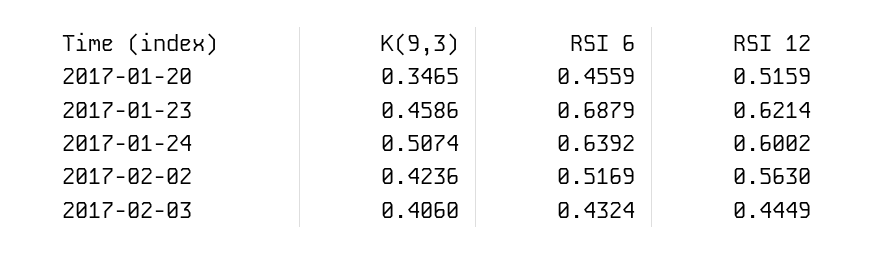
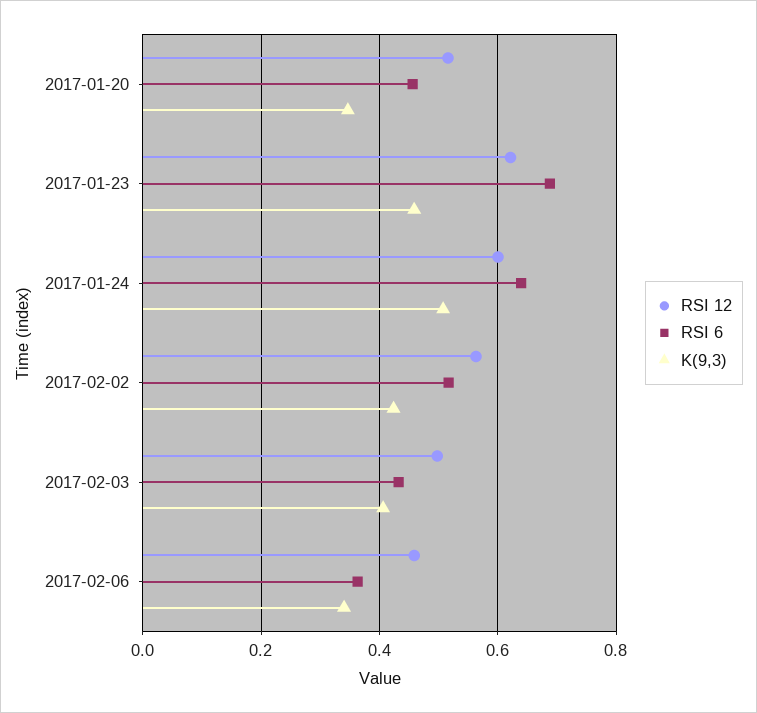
RSI 12, 2017-02-03: 0.4449 -> 0.5
RSI 12, 2017-02-06: none -> 0.46
RSI 6, 2017-02-06: none -> 0.36
K(9,3), 2017-02-06: none -> 0.34

